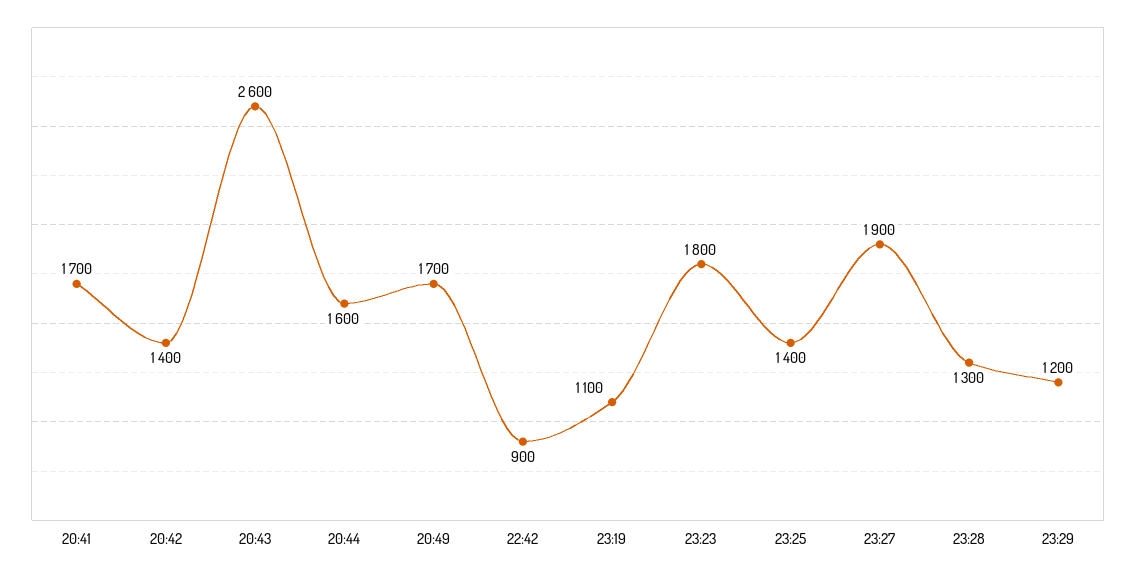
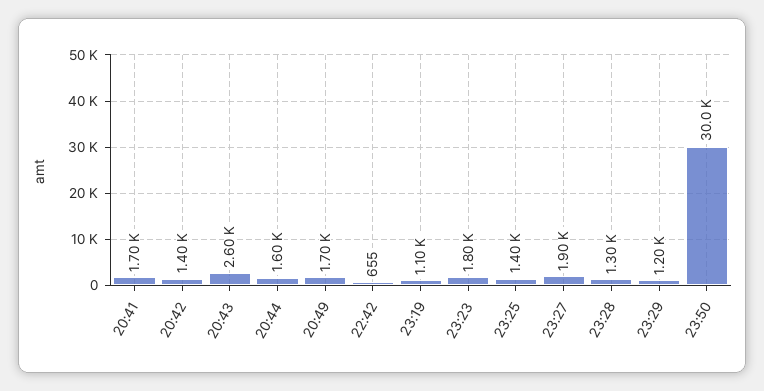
22:42: 900 -> 655
23:50: none -> 30000

